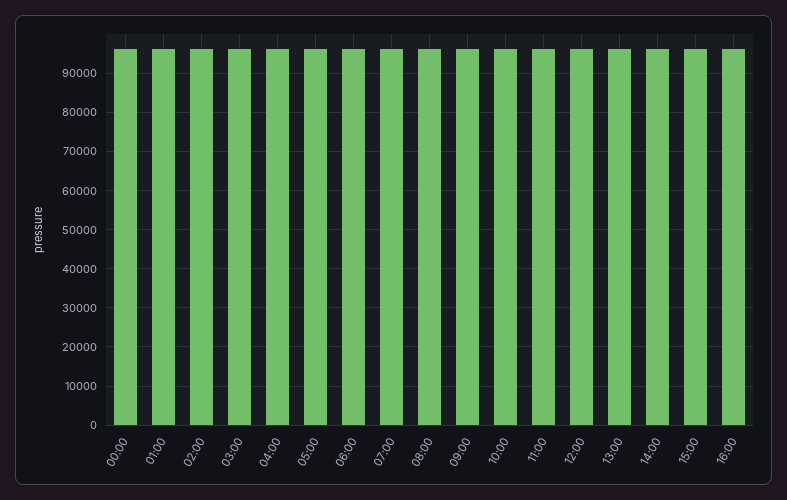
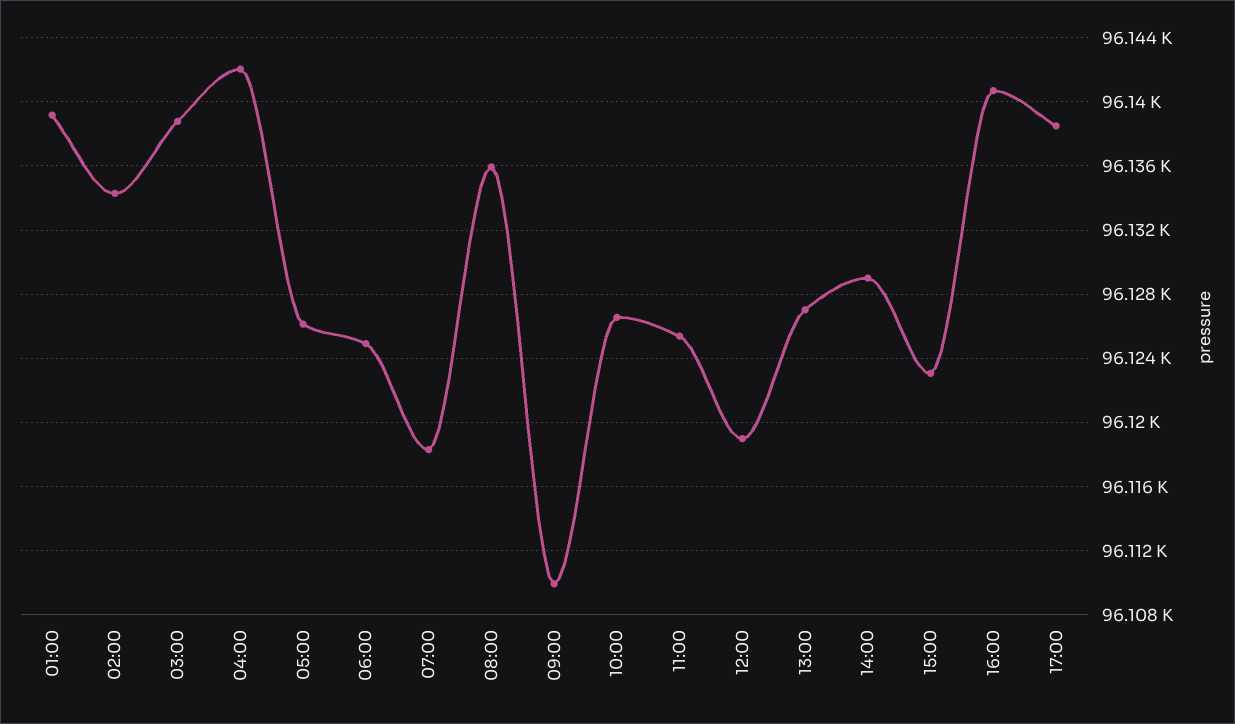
00:00: 96000 -> none
17:00: none -> 96138.5

